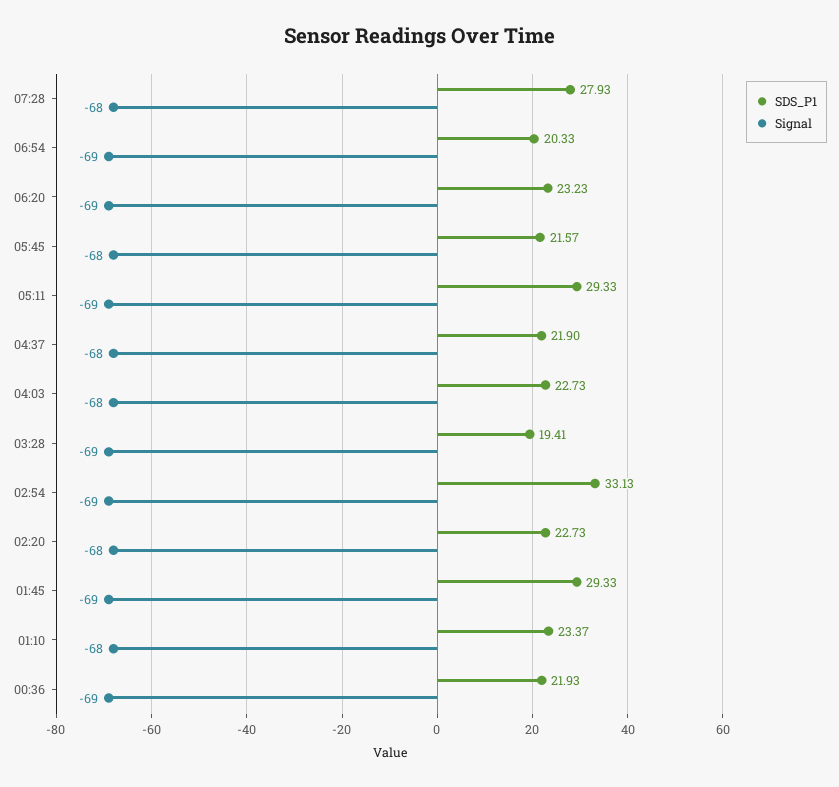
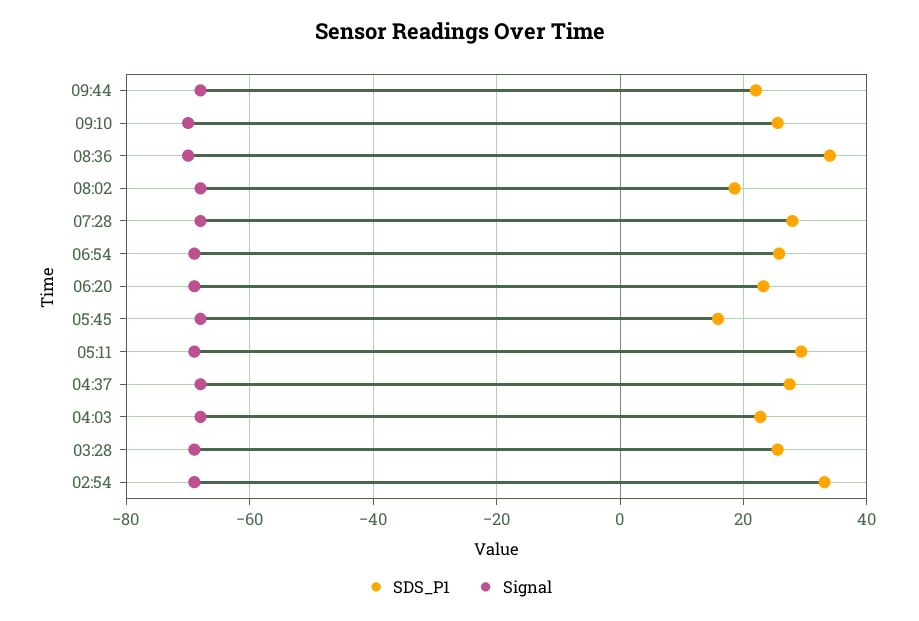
SDS_P1, 06:54: 20.33 -> 26
SDS_P1, 05:45: 21.57 -> 16
SDS_P1, 04:37: 21.9 -> 28
SDS_P1, 03:28: 19.41 -> 26
SDS_P1, 02:20: 22.73 -> none
Signal, 02:20: -68 -> none
SDS_P1, 01:45: 29.33 -> none
Signal, 01:45: -69 -> none
SDS_P1, 01:10: 23.37 -> none
Signal, 01:10: -68 -> none
SDS_P1, 00:36: 21.93 -> none
Signal, 00:36: -69 -> none
SDS_P1, 09:44: none -> 22
Signal, 09:44: none -> -68
SDS_P1, 09:10: none -> 26
Signal, 09:10: none -> -70
SDS_P1, 08:36: none -> 34
Signal, 08:36: none -> -70
SDS_P1, 08:02: none -> 18
Signal, 08:02: none -> -68

